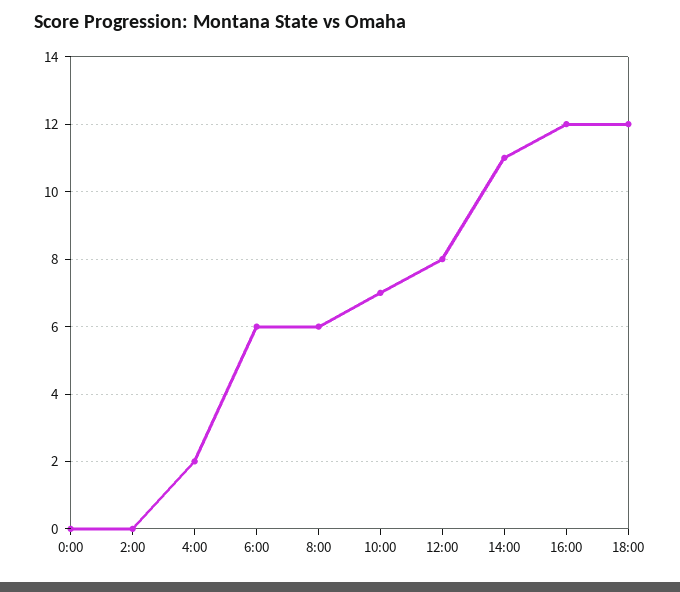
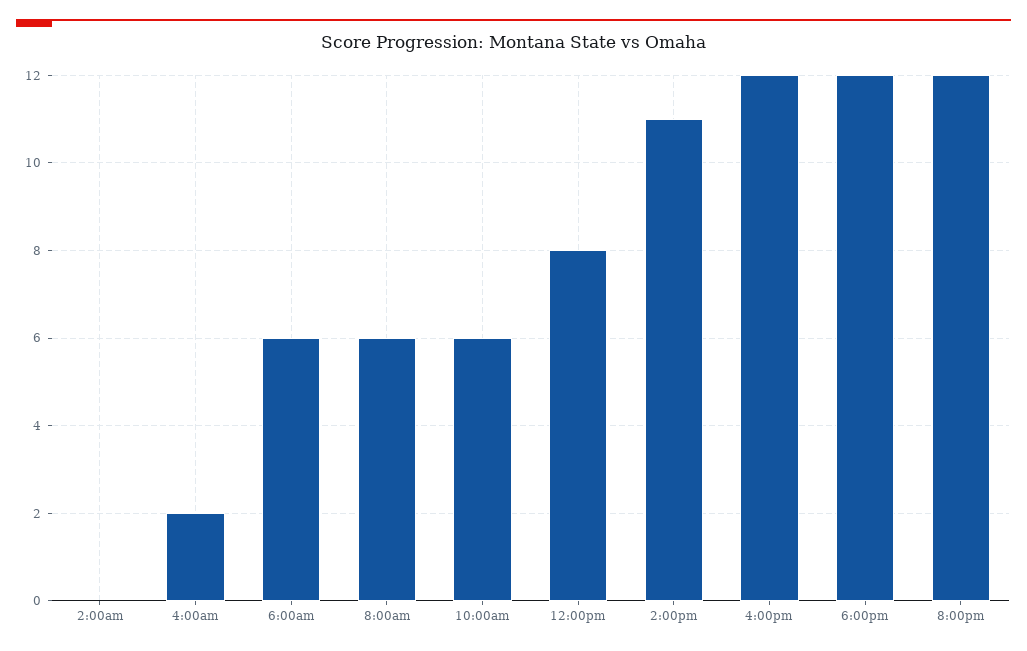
0:00: 0 -> none
10:00: 7 -> 6
8:00pm: none -> 12

